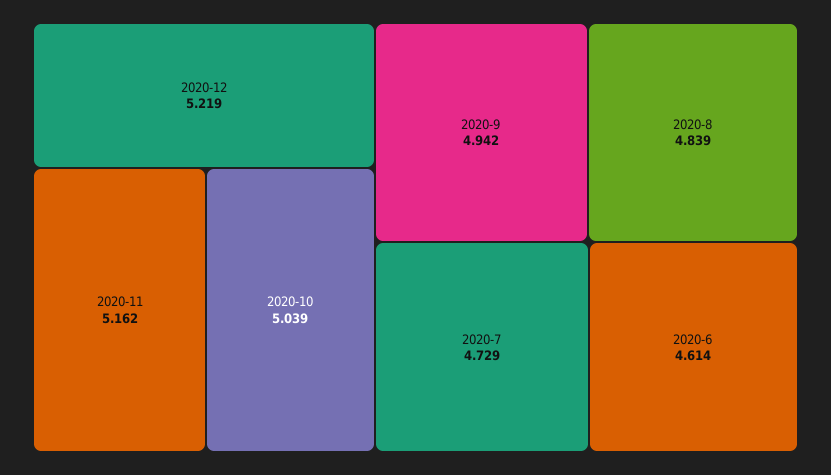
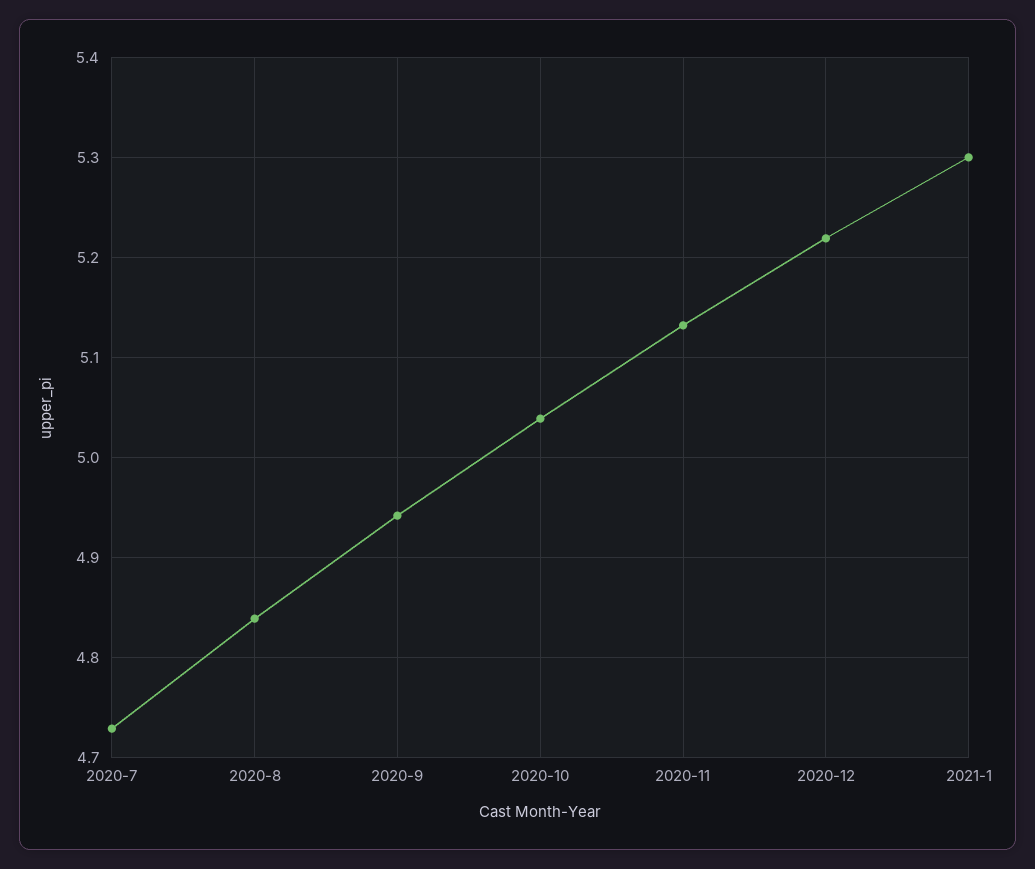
2020-11: 5.162 -> 5.13
2020-6: 4.614 -> none
2021-1: none -> 5.3

